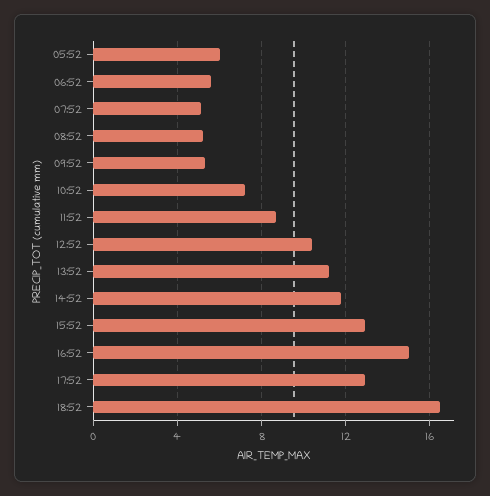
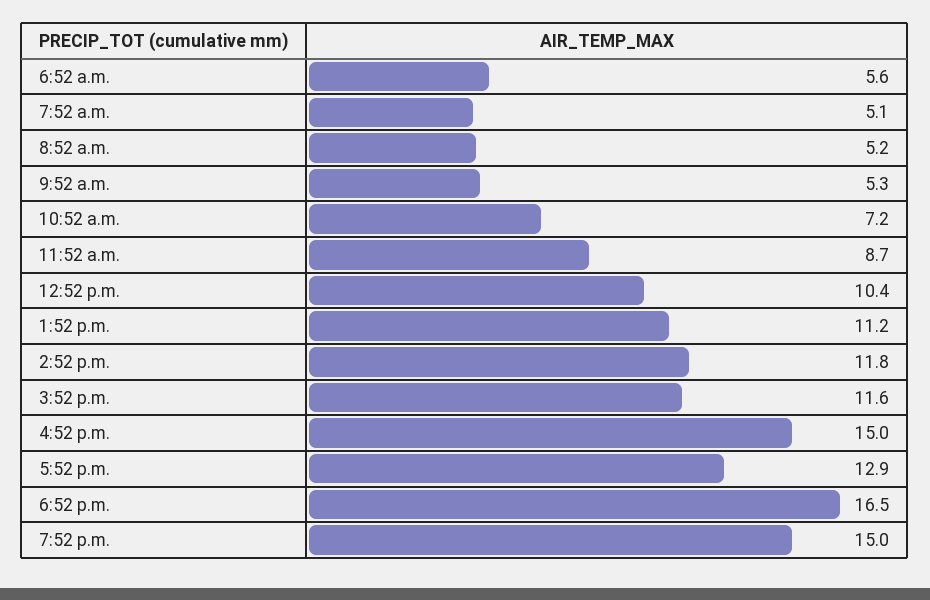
05:52: 6 -> none
15:52: 13 -> 11.6
7:52 p.m.: none -> 15

